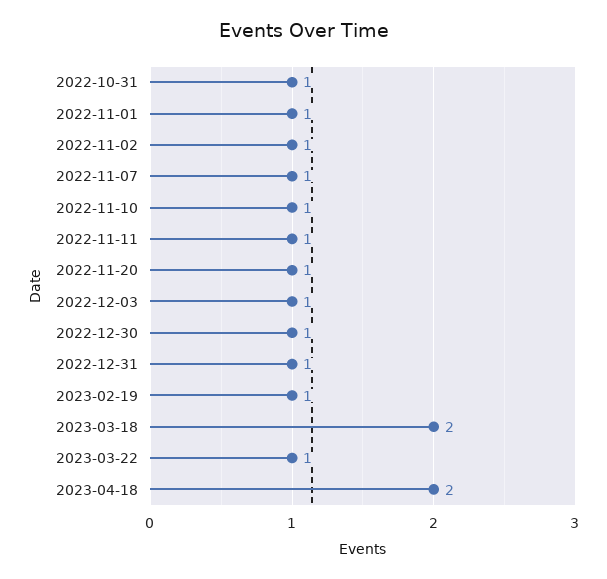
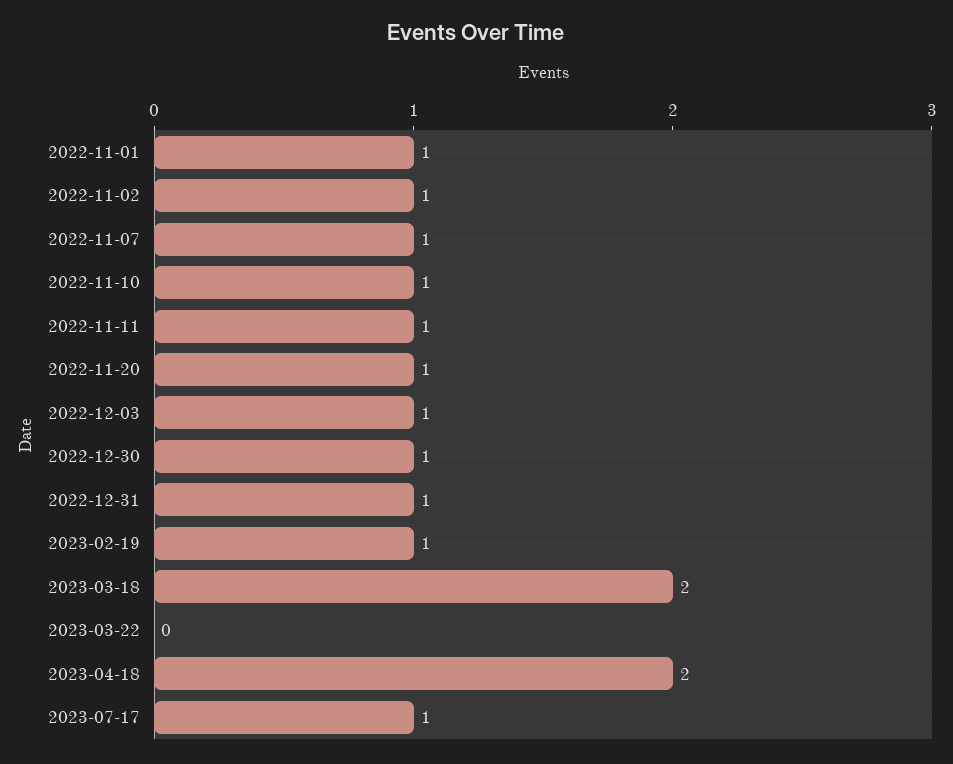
2022-10-31: 1 -> none
2023-03-22: 1 -> 0
2023-07-17: none -> 1

